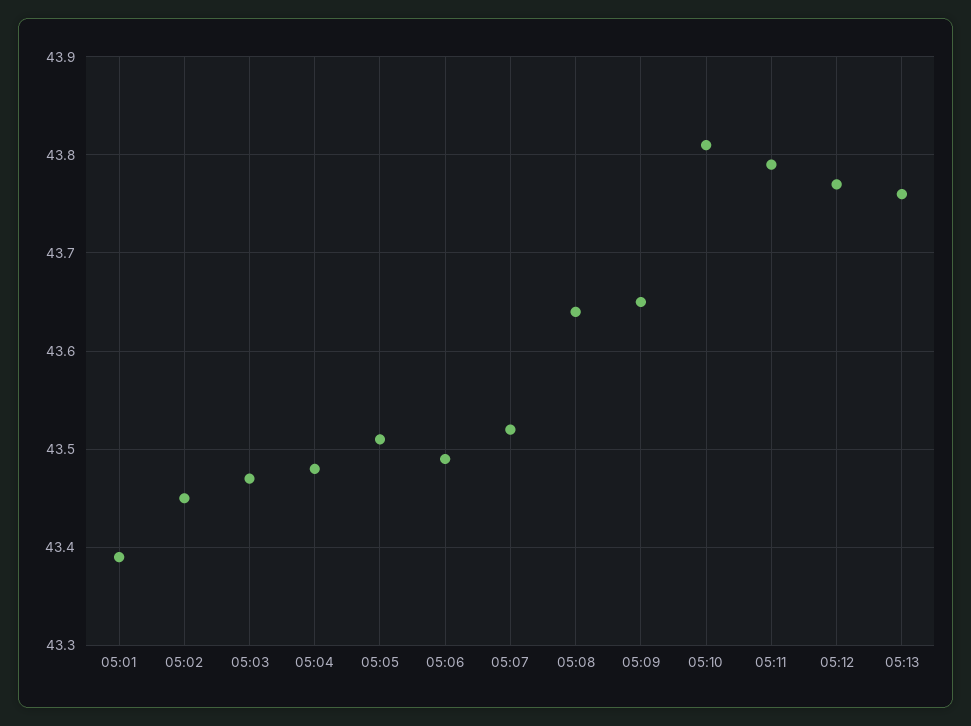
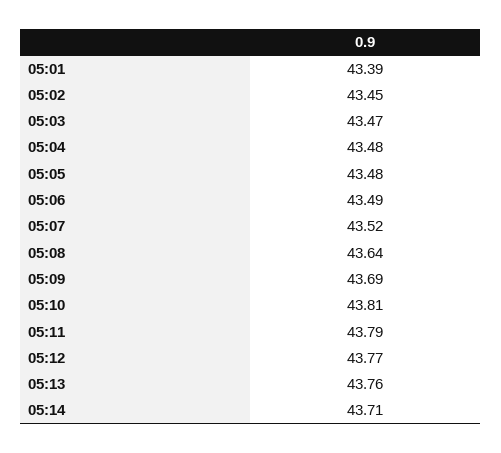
05:05: 43.51 -> 43.48
05:09: 43.65 -> 43.69
05:14: none -> 43.71

